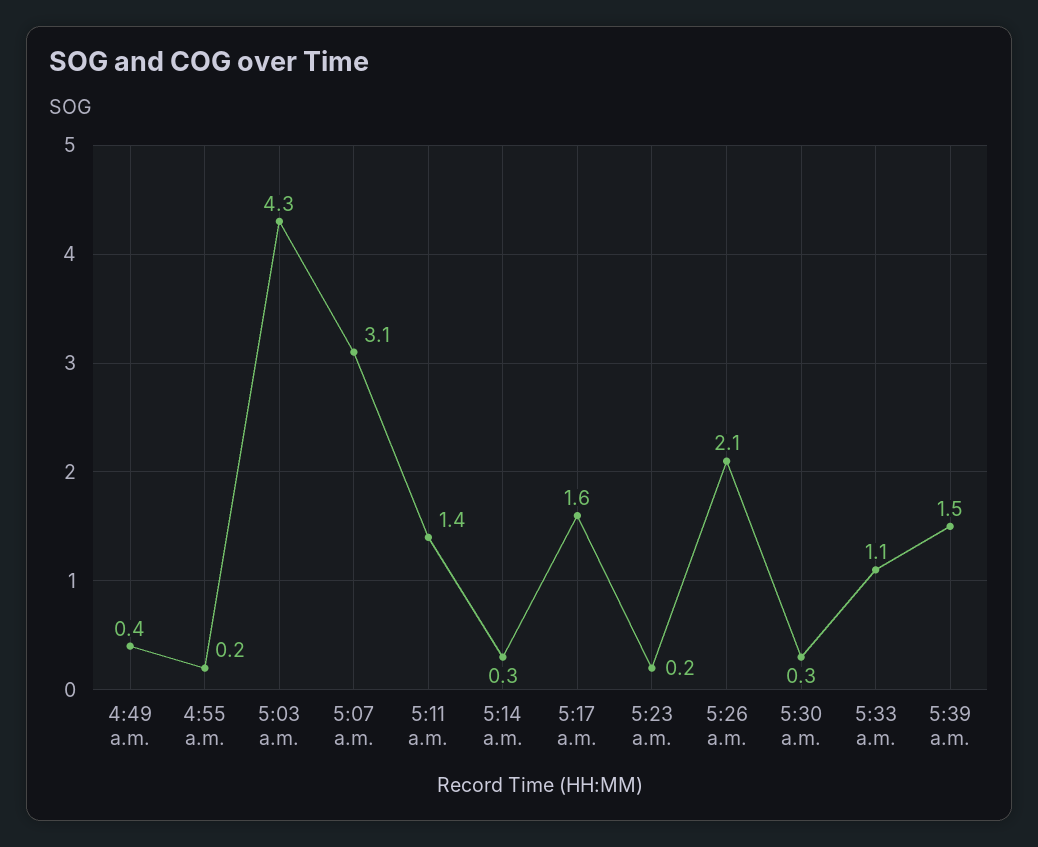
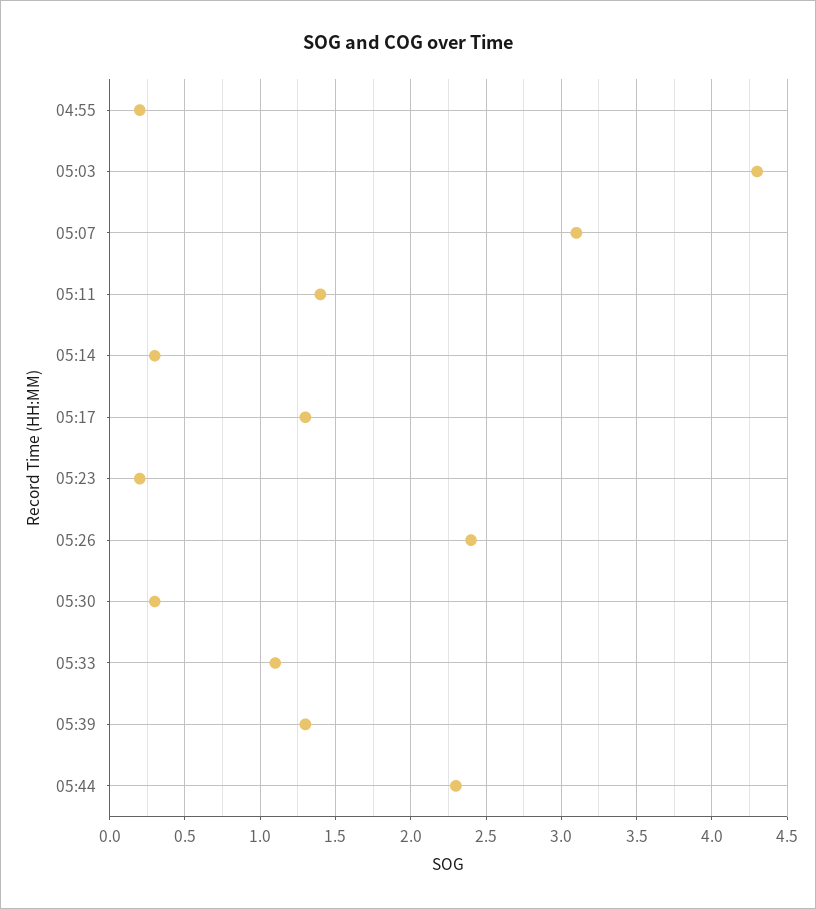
4:49 a.m.: 0.4 -> none
5:17 a.m.: 1.6 -> 1.3
5:26 a.m.: 2.1 -> 2.4
5:39 a.m.: 1.5 -> 1.3
05:44: none -> 2.3

